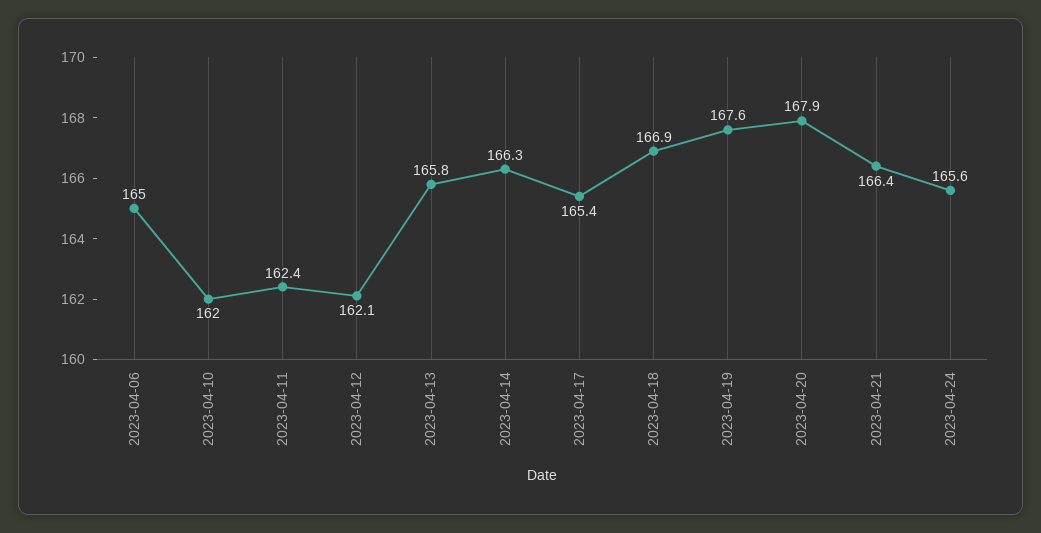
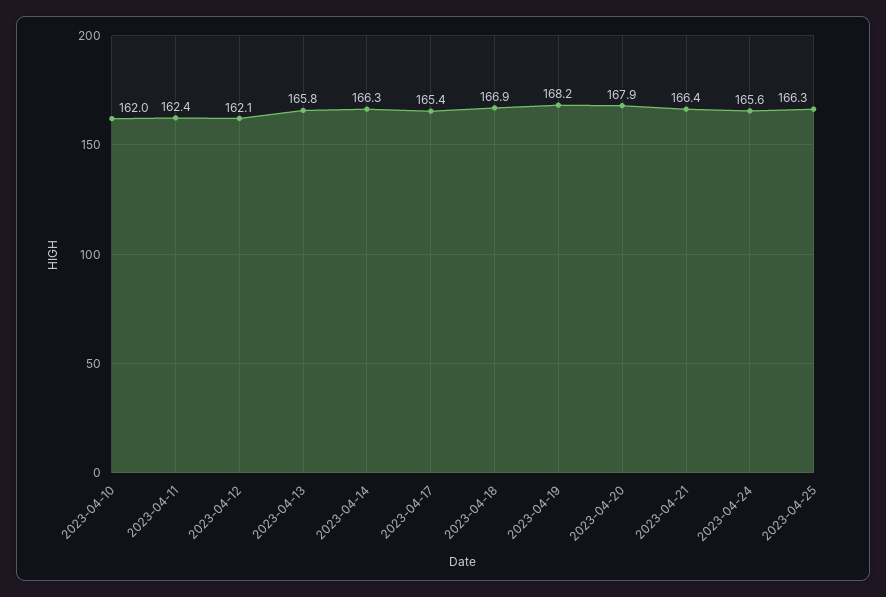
2023-04-06: 165 -> none
2023-04-19: 167.6 -> 168.2
2023-04-25: none -> 166.3

